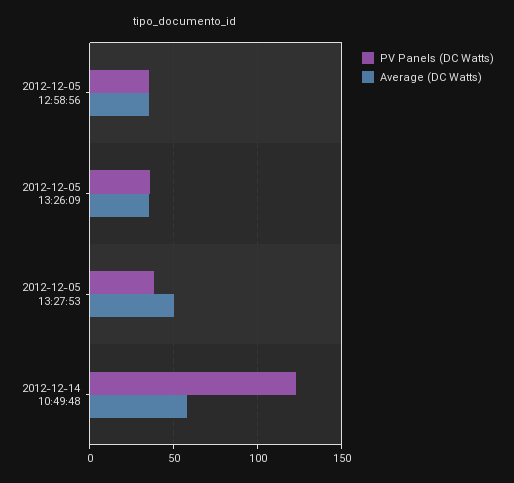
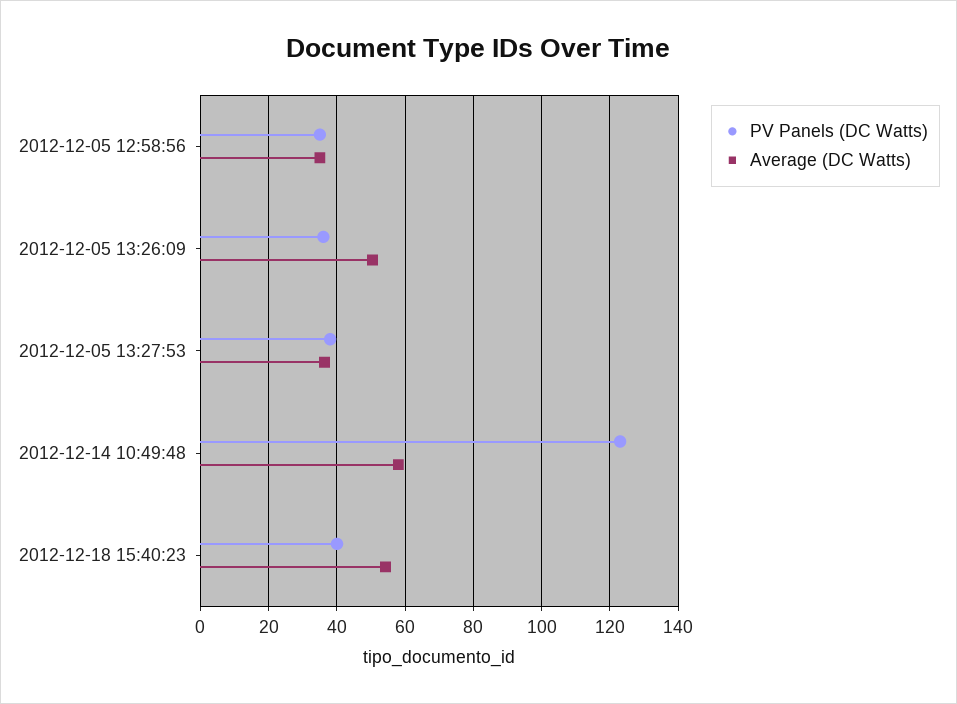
Average (DC Watts), 2012-12-05 13:26:09: 35 -> 50
Average (DC Watts), 2012-12-05 13:27:53: 50 -> 36
PV Panels (DC Watts), 2012-12-18 15:40:23: none -> 40
Average (DC Watts), 2012-12-18 15:40:23: none -> 54

